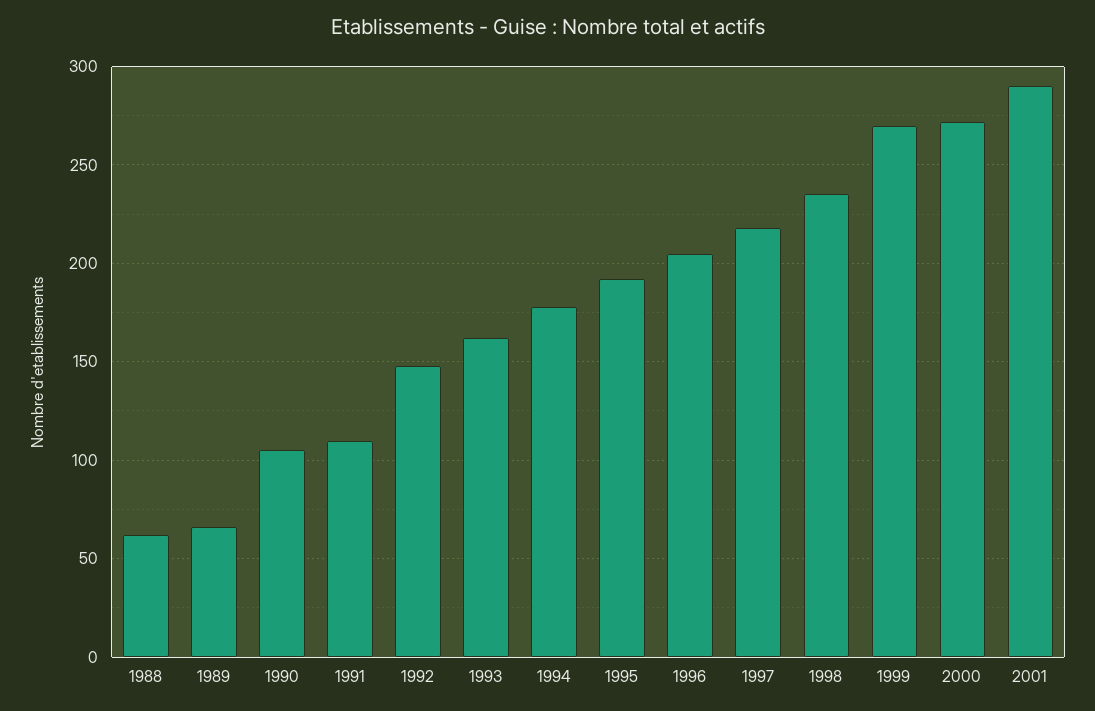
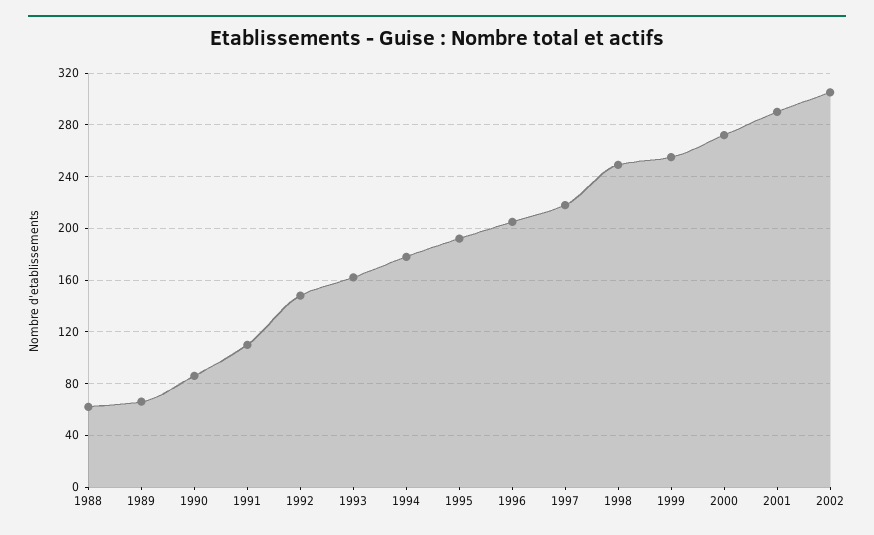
1990: 105 -> 85
1998: 235 -> 250
1999: 270 -> 255
2002: none -> 305

